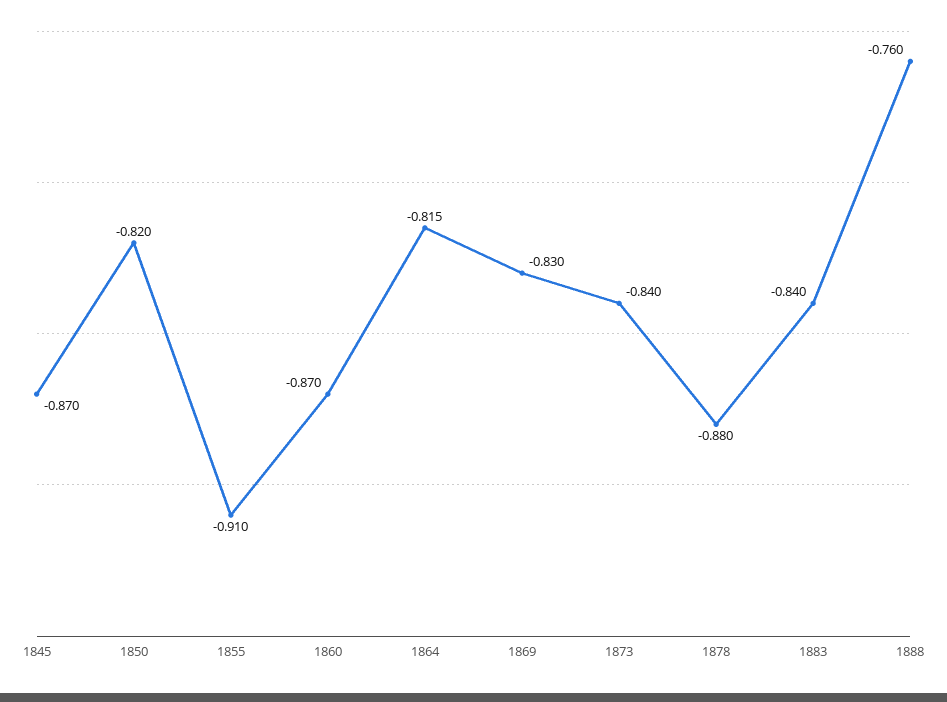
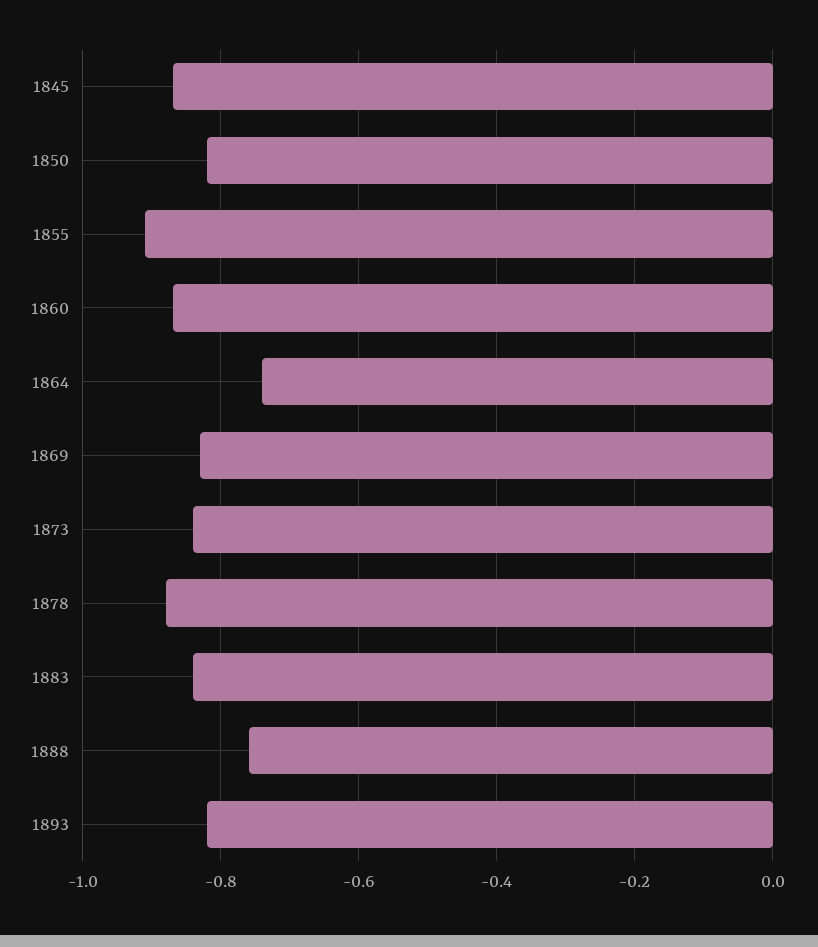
1864: -0.815 -> -0.74
1893: none -> -0.82

